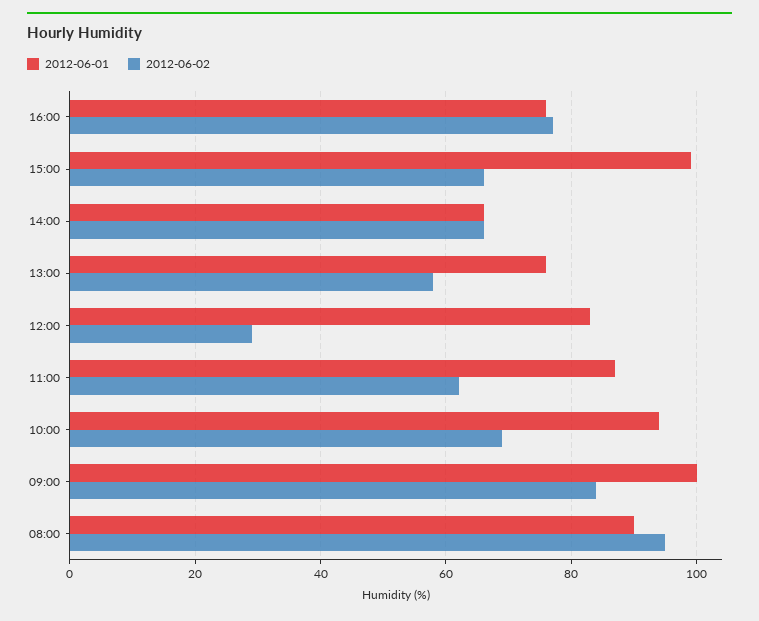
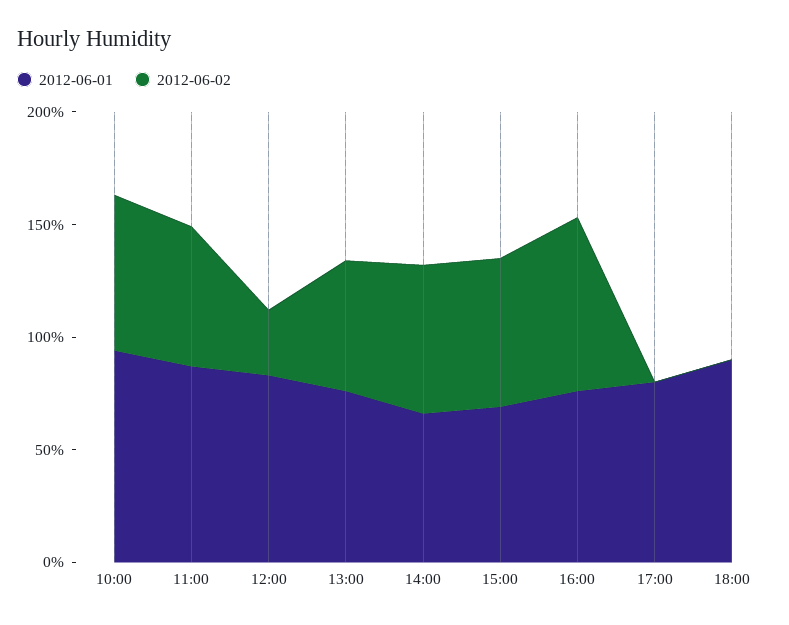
2012-06-01, 15:00: 100 -> 70
2012-06-01, 09:00: 100 -> none
2012-06-02, 09:00: 85 -> none
2012-06-01, 08:00: 90 -> none
2012-06-02, 08:00: 95 -> none
2012-06-01, 17:00: none -> 80
2012-06-02, 17:00: none -> 0
2012-06-01, 18:00: none -> 90
2012-06-02, 18:00: none -> 0

